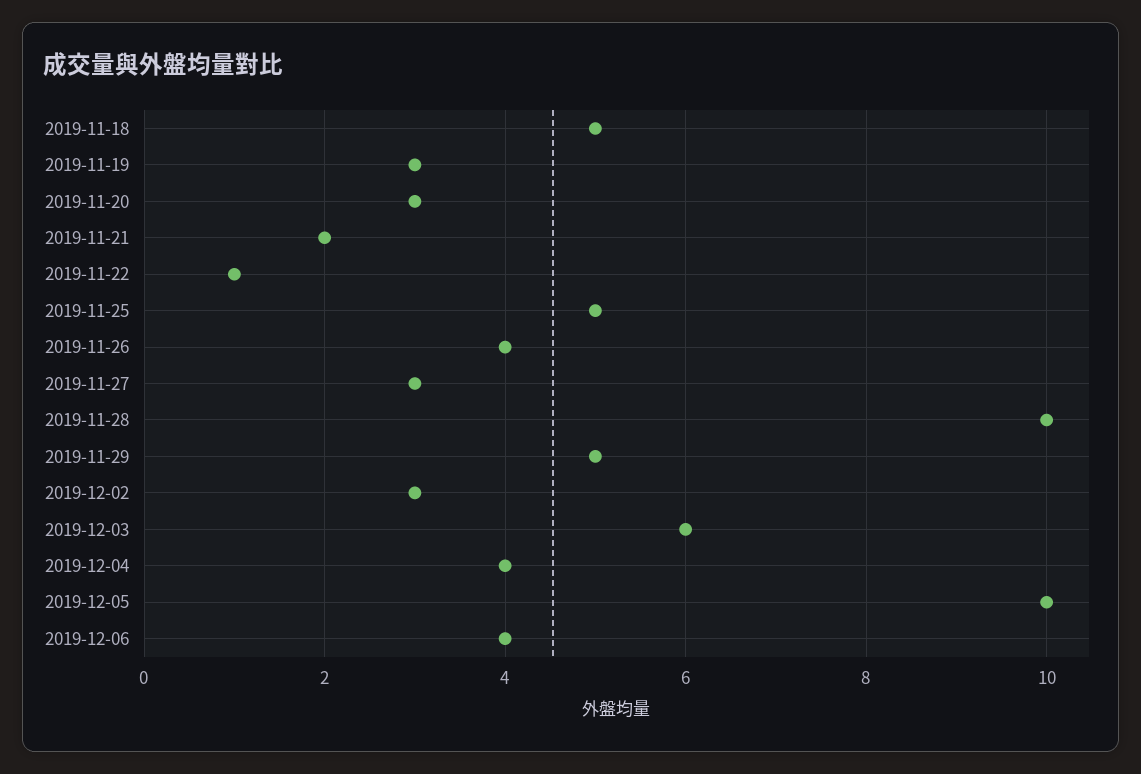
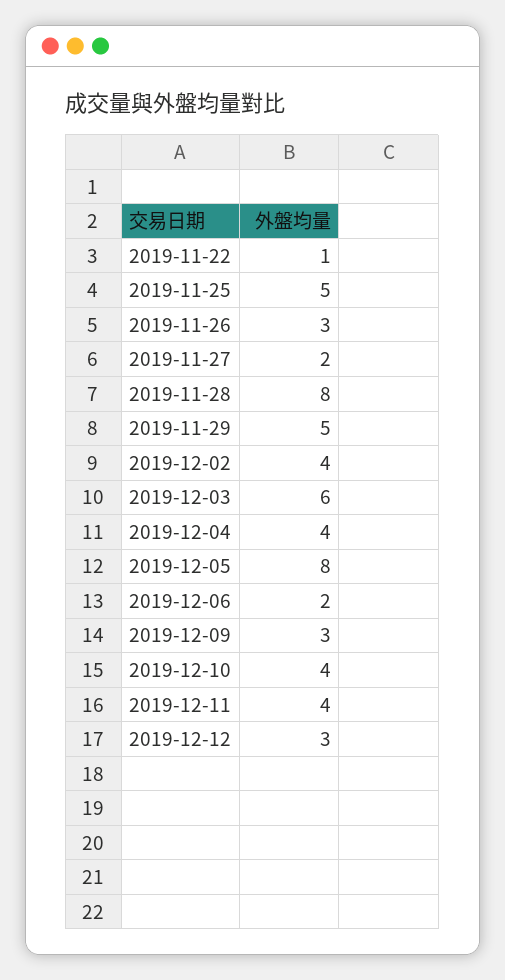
2019-11-18: 5 -> none
2019-11-19: 3 -> none
2019-11-20: 3 -> none
2019-11-21: 2 -> none
2019-11-26: 4 -> 3
2019-11-27: 3 -> 2
2019-11-28: 10 -> 8
2019-12-02: 3 -> 4
2019-12-05: 10 -> 8
2019-12-06: 4 -> 2
2019-12-09: none -> 3
2019-12-10: none -> 4
2019-12-11: none -> 4
2019-12-12: none -> 3

